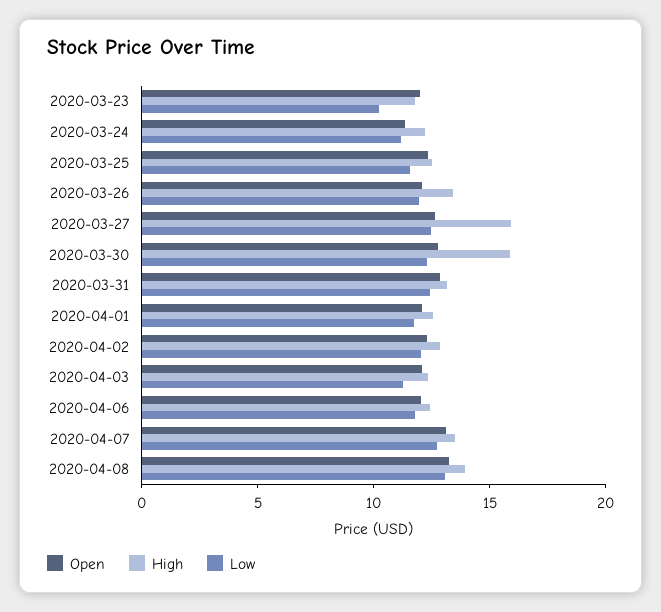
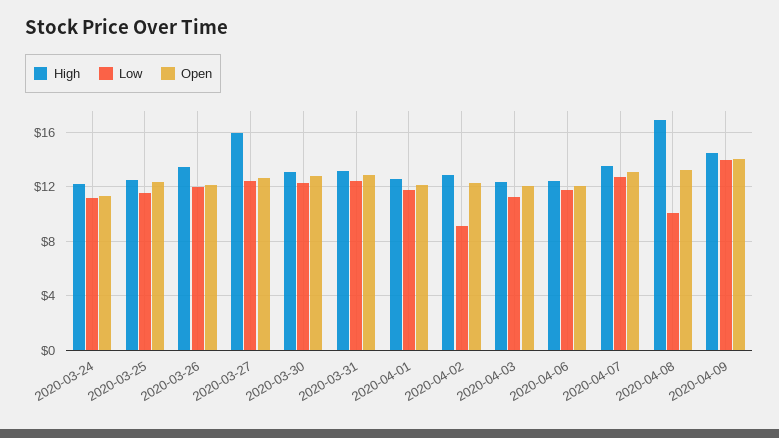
Open, 2020-03-23: 12 -> none
High, 2020-03-23: 12 -> none
Low, 2020-03-23: 10 -> none
High, 2020-03-30: 16 -> 13
Low, 2020-04-02: 12 -> 9
High, 2020-04-08: 14 -> 17
Low, 2020-04-08: 13 -> 10
High, 2020-04-09: none -> 14.5
Low, 2020-04-09: none -> 14
Open, 2020-04-09: none -> 14

